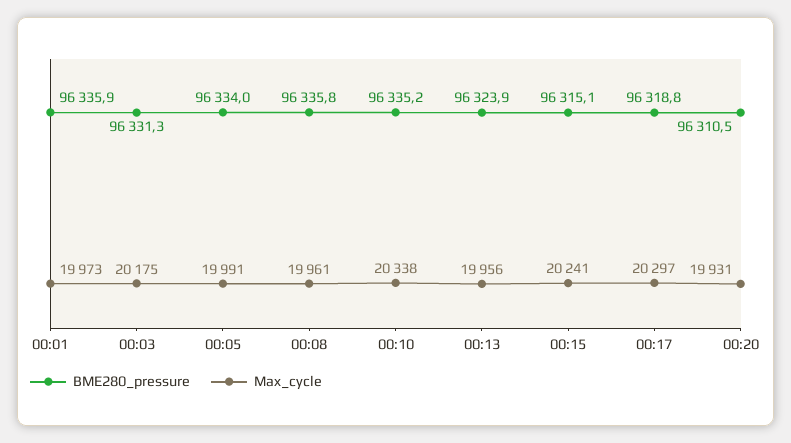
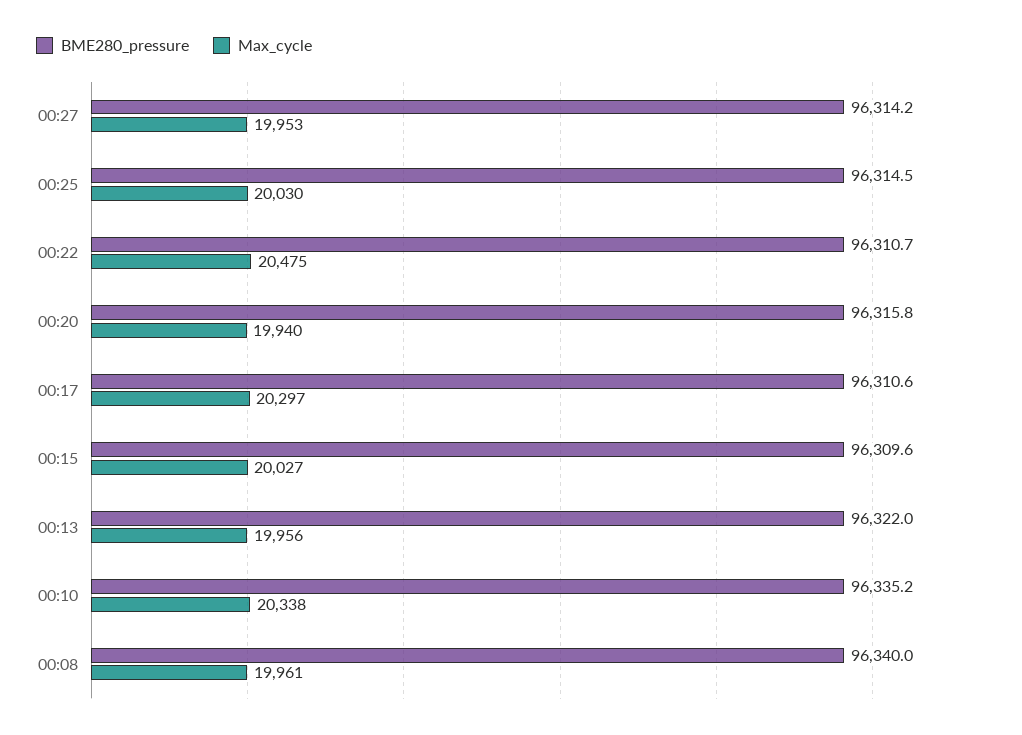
BME280_pressure, 00:01: 96335.9 -> none
Max_cycle, 00:01: 19973 -> none
BME280_pressure, 00:03: 96331.3 -> none
Max_cycle, 00:03: 20175 -> none
BME280_pressure, 00:05: 96334 -> none
Max_cycle, 00:05: 19991 -> none
BME280_pressure, 00:08: 96335.8 -> 96340
BME280_pressure, 00:13: 96323.9 -> 96322
BME280_pressure, 00:15: 96315.1 -> 96309.6
Max_cycle, 00:15: 20241 -> 20027
BME280_pressure, 00:17: 96318.8 -> 96310.6
BME280_pressure, 00:20: 96310.5 -> 96315.8
Max_cycle, 00:20: 19931 -> 19940
BME280_pressure, 00:27: none -> 96314.2
Max_cycle, 00:27: none -> 19953
BME280_pressure, 00:25: none -> 96314.5
Max_cycle, 00:25: none -> 20030
BME280_pressure, 00:22: none -> 96310.7
Max_cycle, 00:22: none -> 20475

